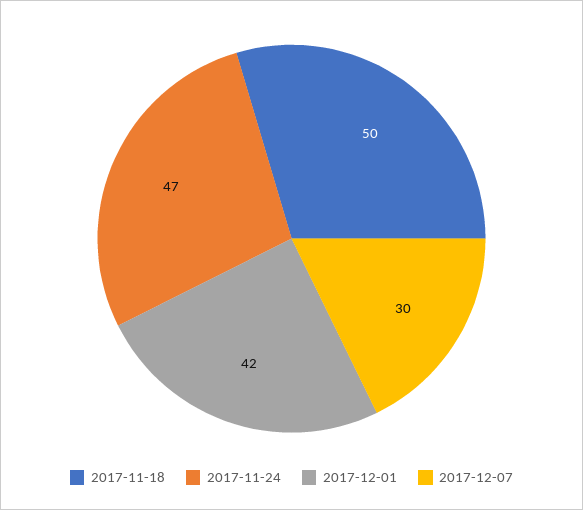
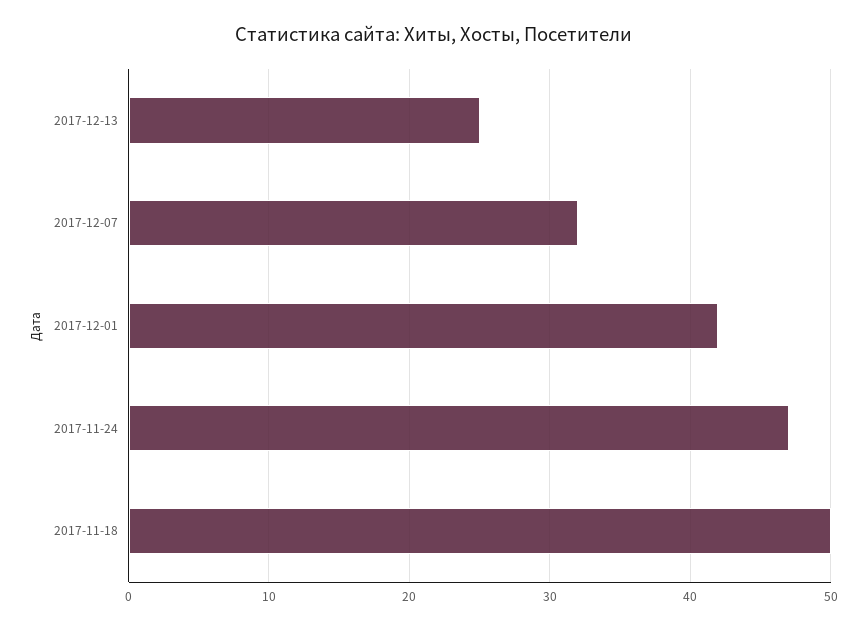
2017-12-07: 30 -> 32
2017-12-13: none -> 25

